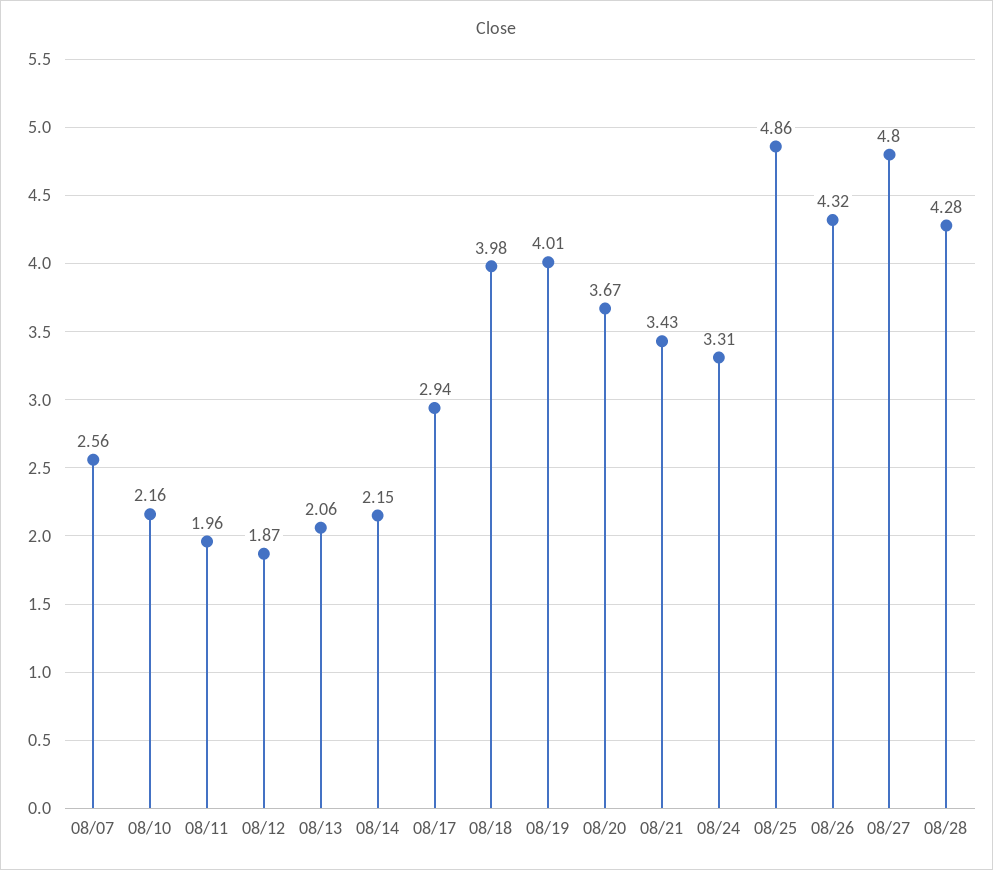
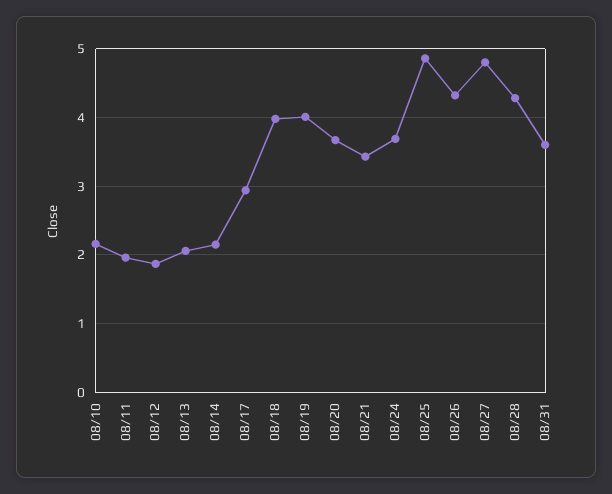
08/07: 2.56 -> none
08/24: 3.31 -> 3.7
08/31: none -> 3.6

